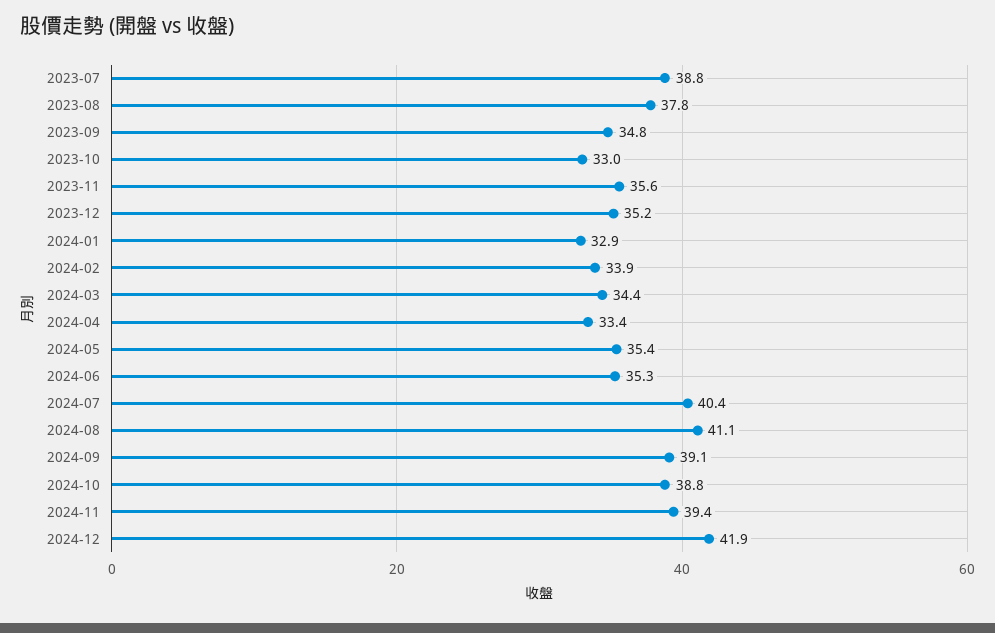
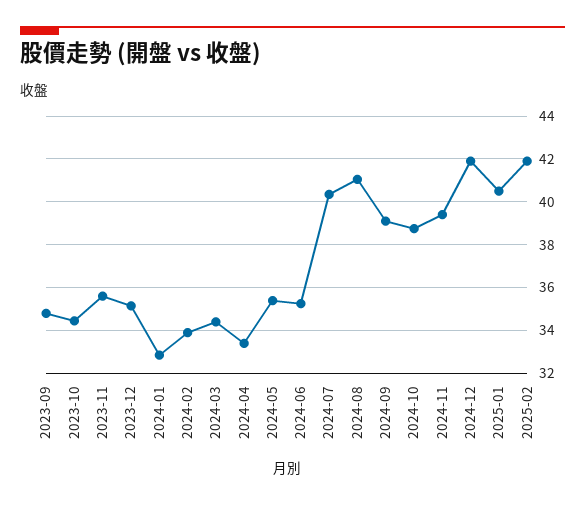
2023-07: 38.8 -> none
2023-08: 37.8 -> none
2023-10: 33 -> 34.5
2025-01: none -> 40.5
2025-02: none -> 42

